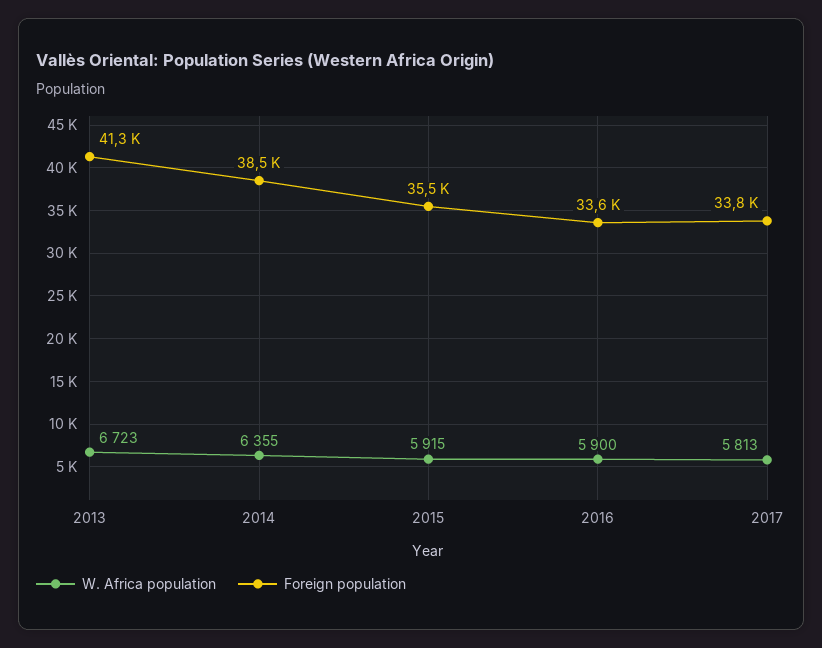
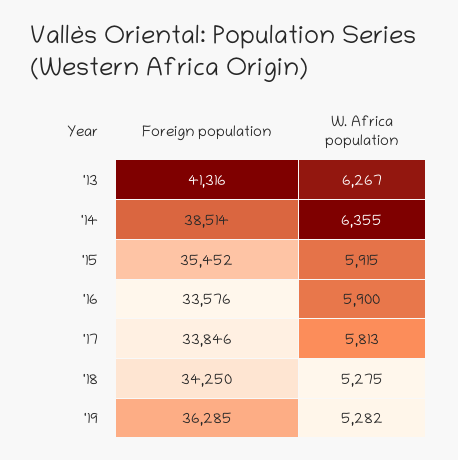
W. Africa population, 2013: 6723 -> 6267
Foreign population, '18: none -> 34250
W. Africa population, '18: none -> 5275
Foreign population, '19: none -> 36285
W. Africa population, '19: none -> 5282

